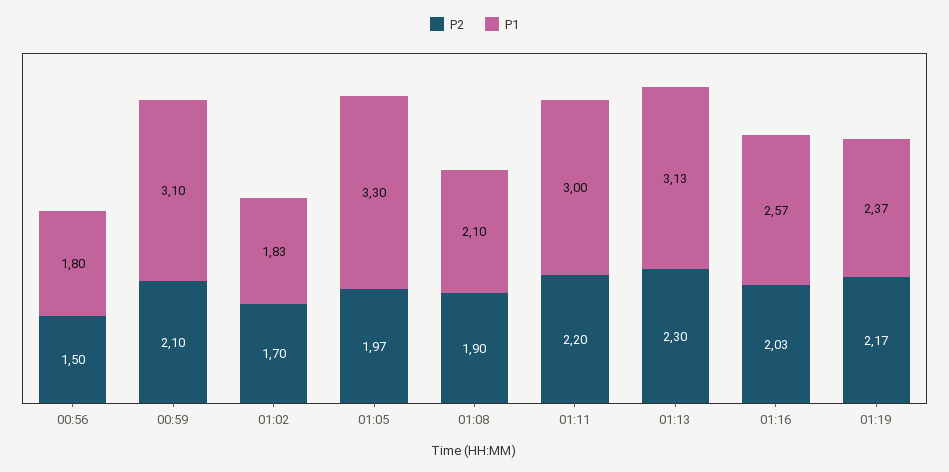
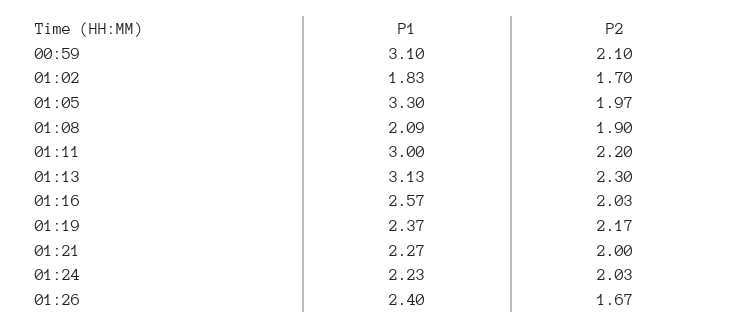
P2, 00:56: 1.5 -> none
P1, 00:56: 1.8 -> none
P1, 01:08: 2.1 -> 2.09
P1, 01:21: none -> 2.27
P2, 01:21: none -> 2
P1, 01:24: none -> 2.23
P2, 01:24: none -> 2.03
P1, 01:26: none -> 2.4
P2, 01:26: none -> 1.67

